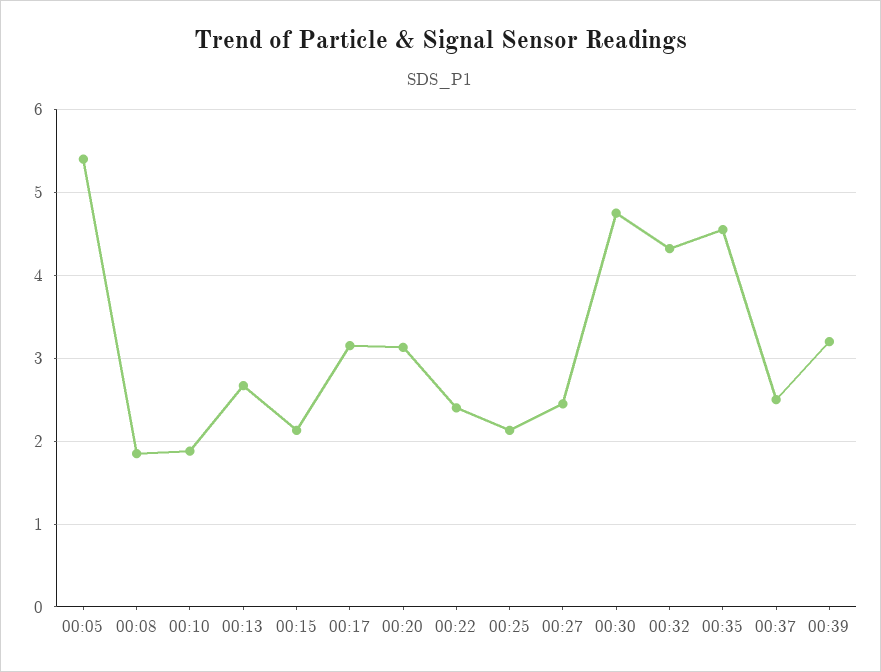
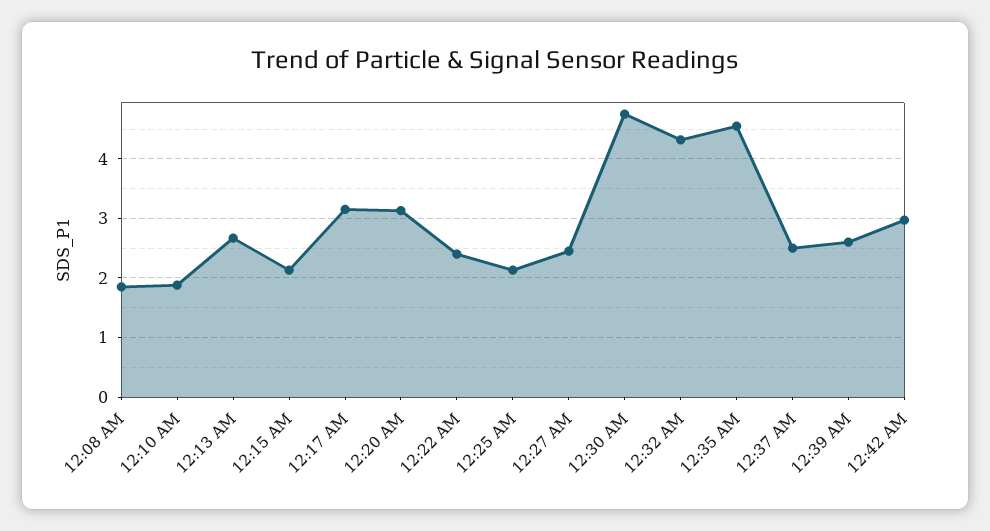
00:05: 5.4 -> none
00:39: 3.2 -> 2.6
12:42 AM: none -> 3

